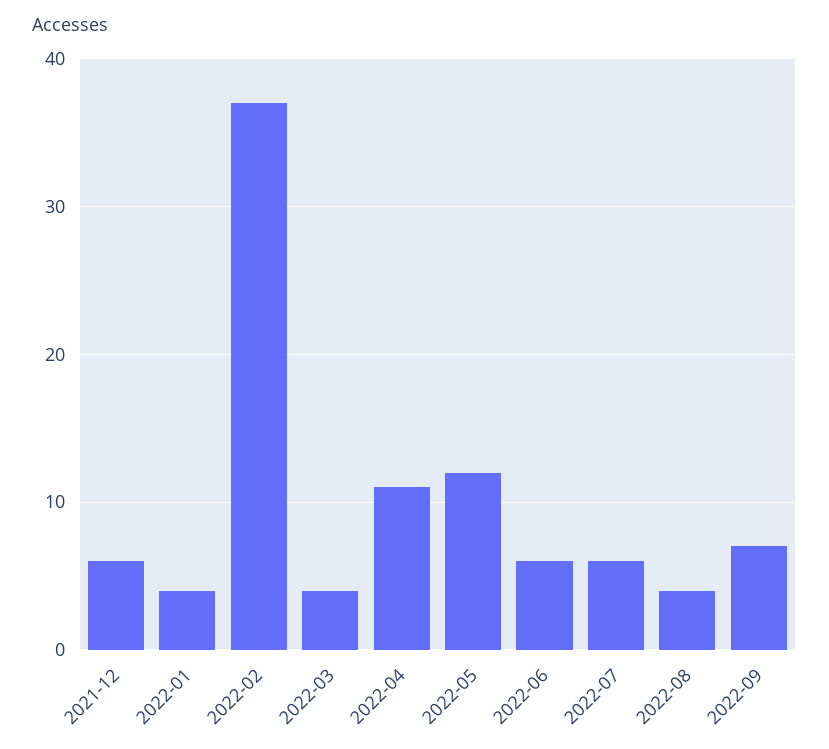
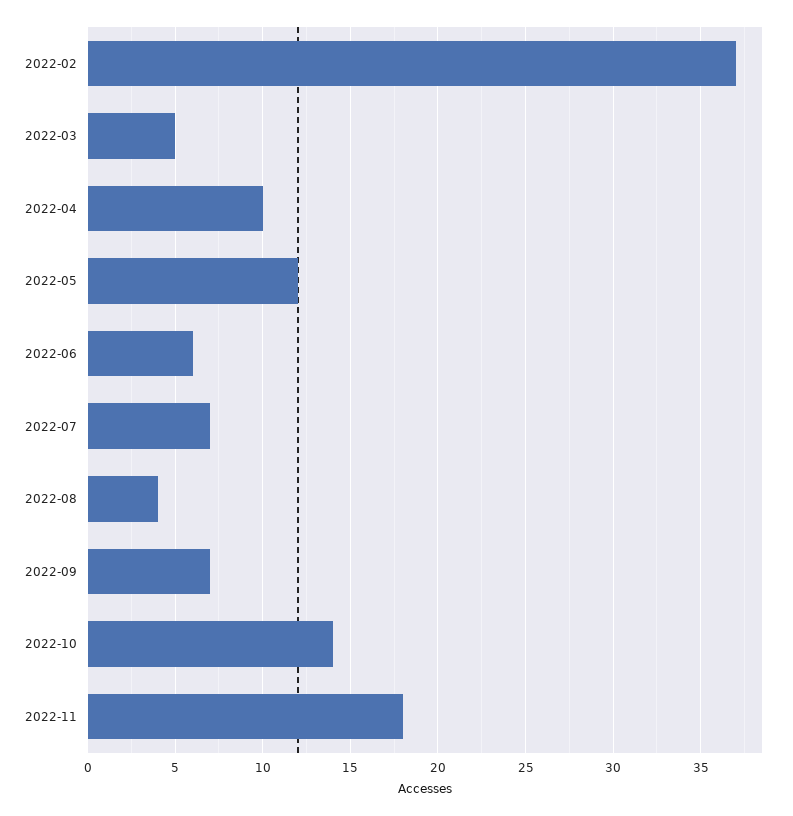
2021-12: 6 -> none
2022-01: 4 -> none
2022-03: 4 -> 5
2022-04: 11 -> 10
2022-07: 6 -> 7
2022-10: none -> 14
2022-11: none -> 18

